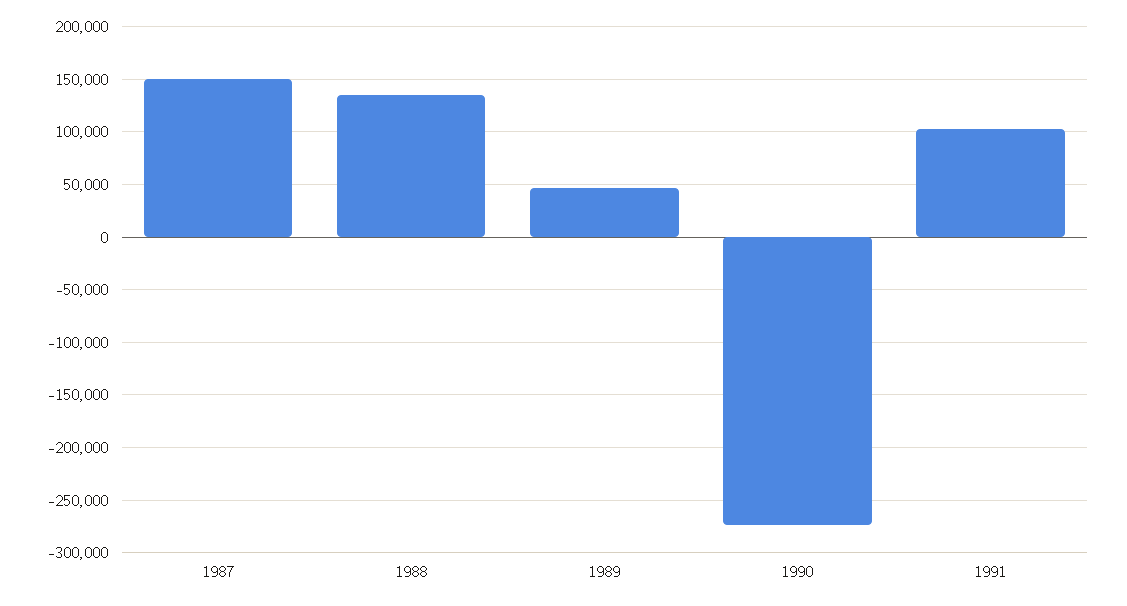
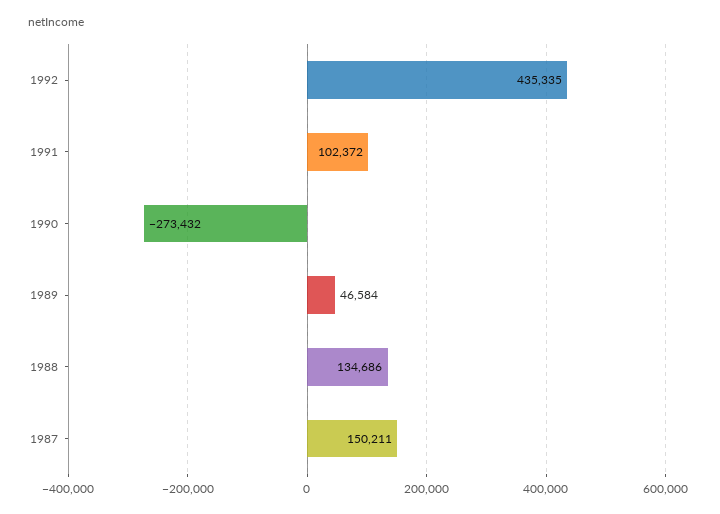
1992: none -> 435335

